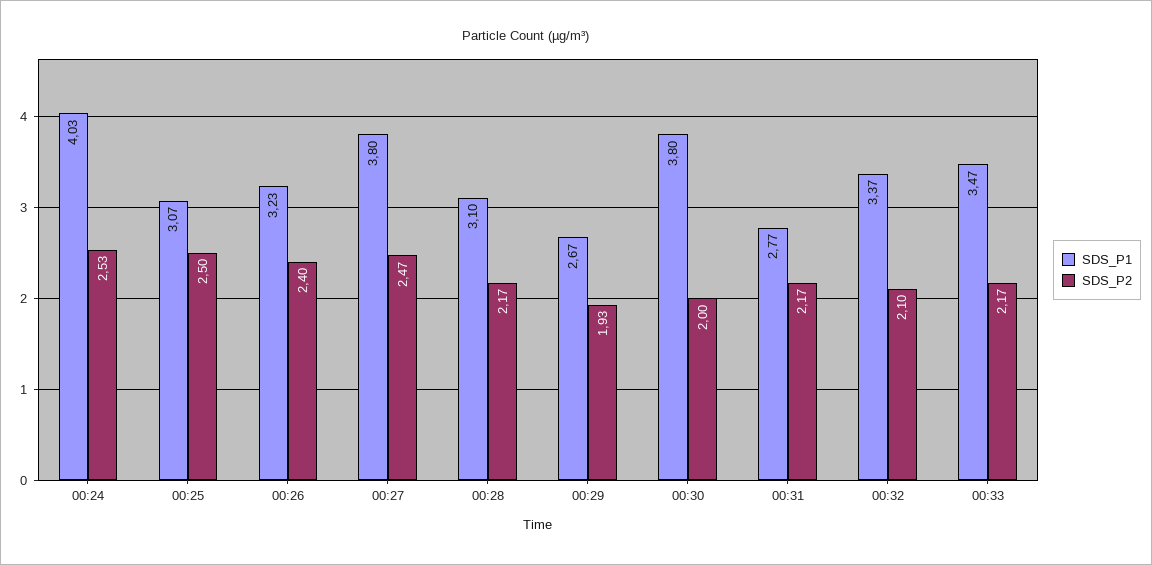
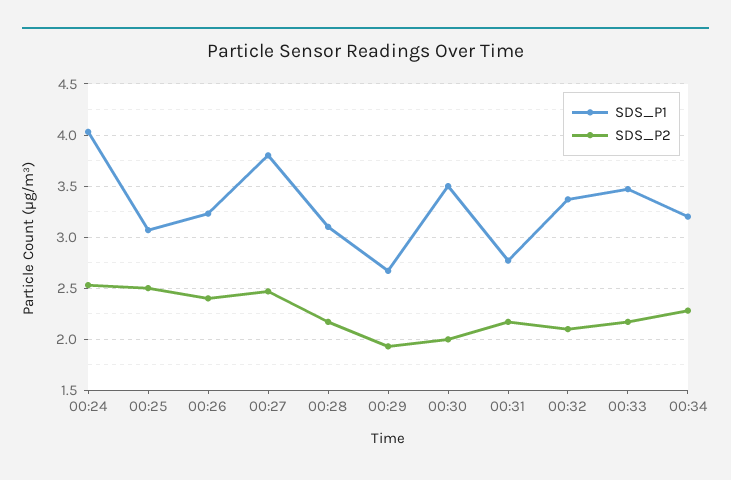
SDS_P1, 00:30: 3.8 -> 3.5
SDS_P1, 00:34: none -> 3.2
SDS_P2, 00:34: none -> 2.3

